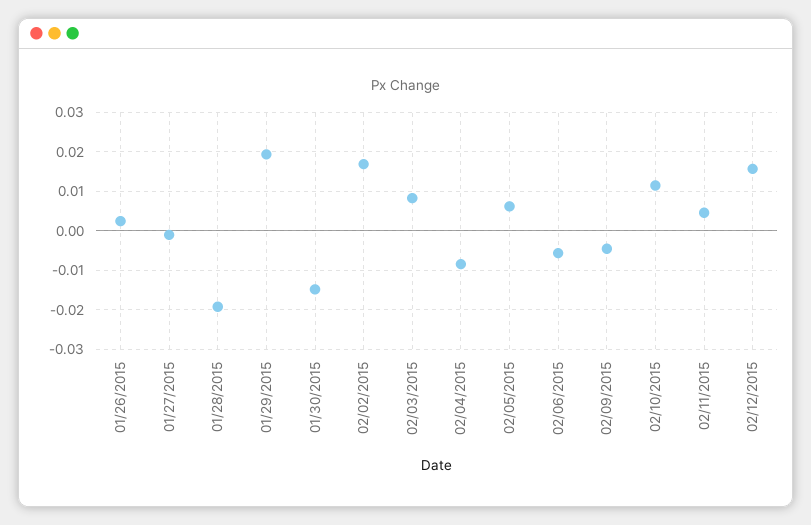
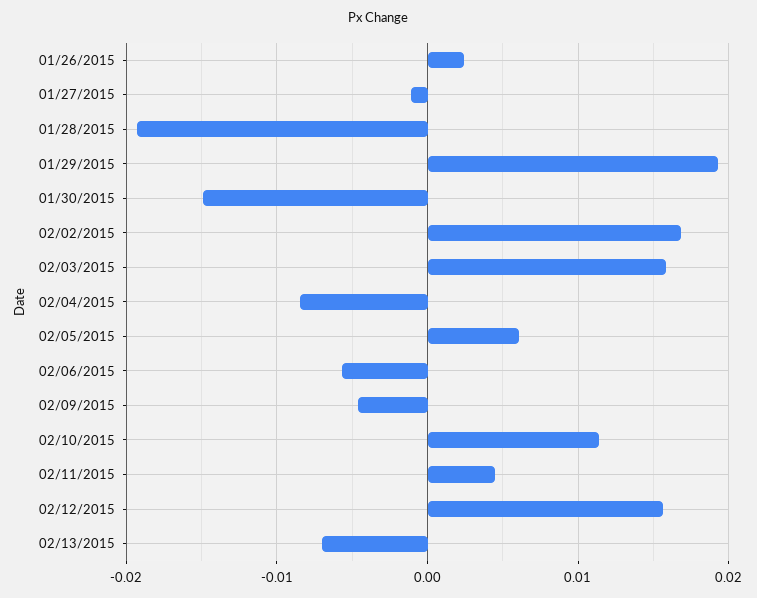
02/03/2015: 0.008 -> 0.016
02/13/2015: none -> -0.007

